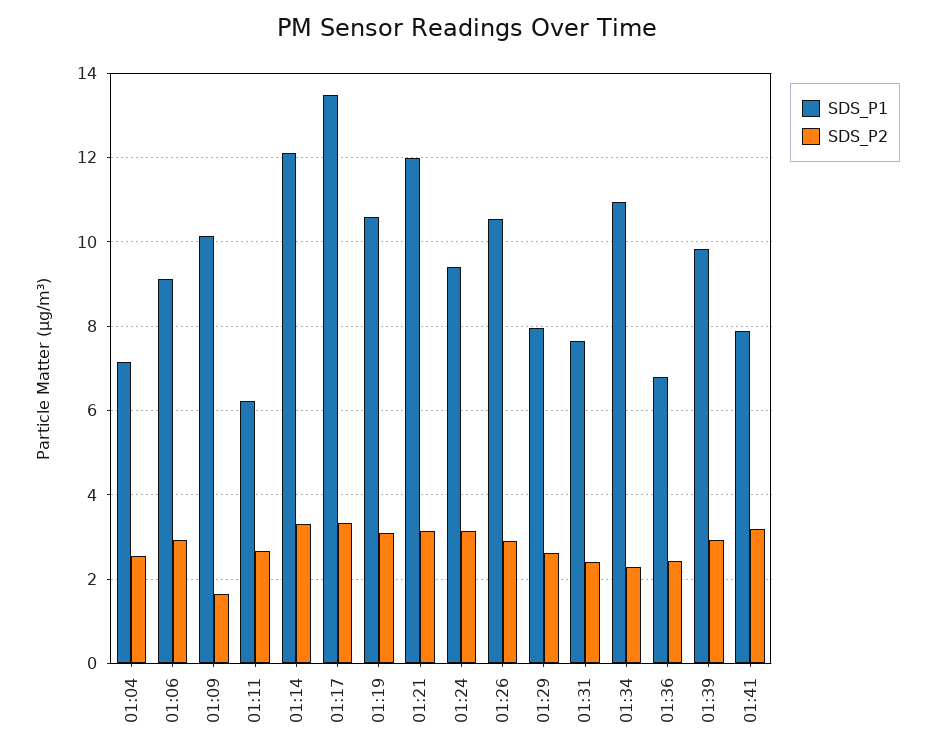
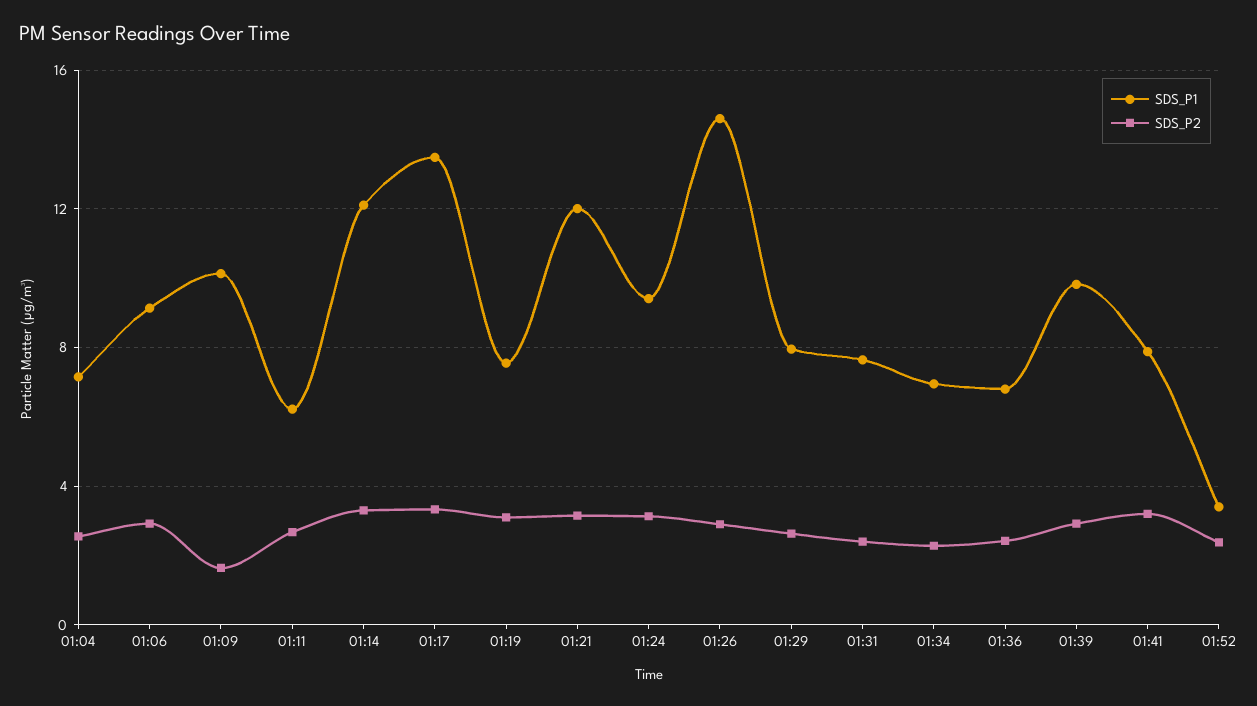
SDS_P1, 01:19: 10.6 -> 7.5
SDS_P1, 01:26: 10.6 -> 14.5
SDS_P1, 01:34: 11 -> 7
SDS_P1, 01:52: none -> 3.5
SDS_P2, 01:52: none -> 2.5

